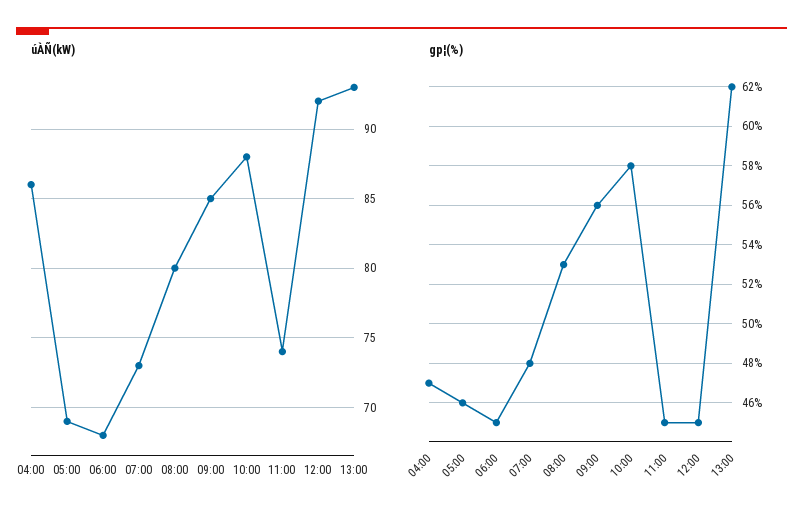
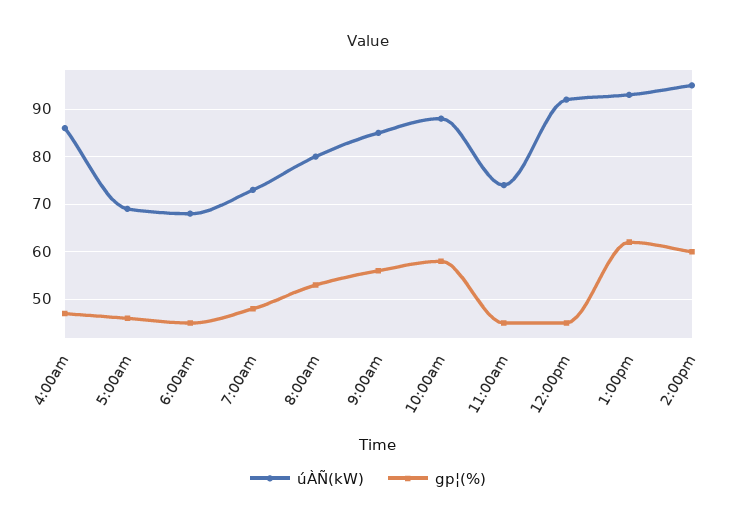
úÀÑ(kW), 2:00pm: none -> 95
gp¦(%), 2:00pm: none -> 60

